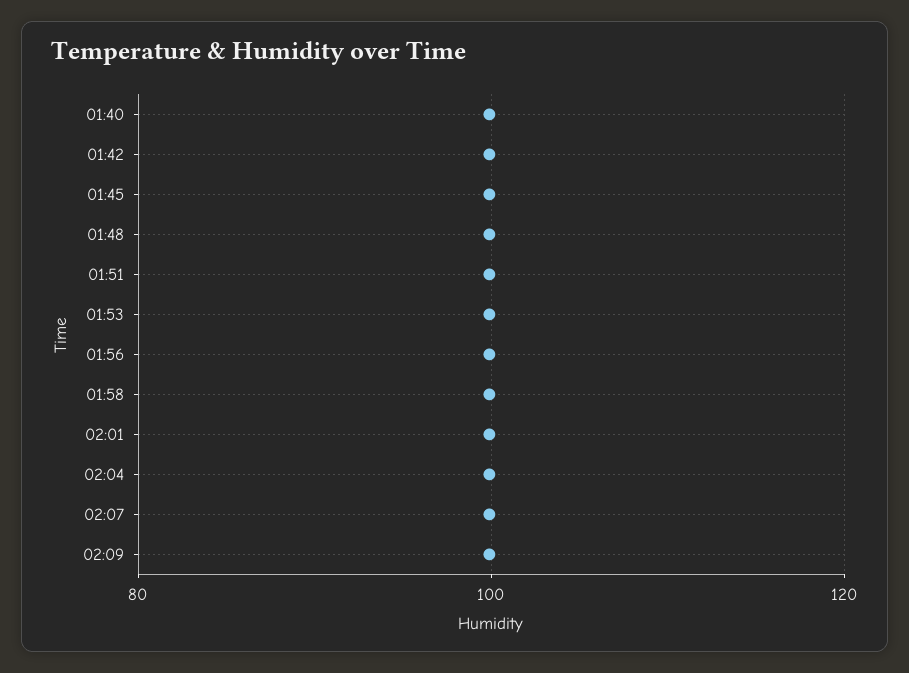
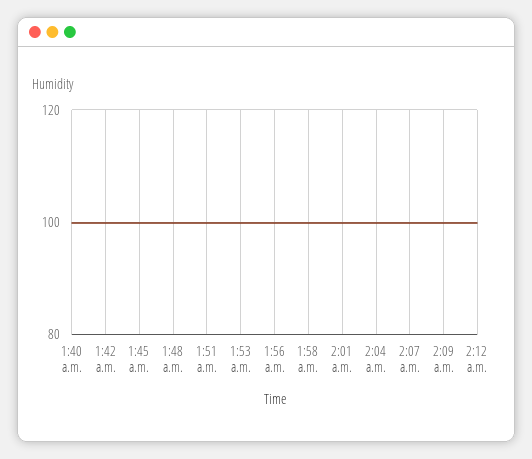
2:12 a.m.: none -> 100

